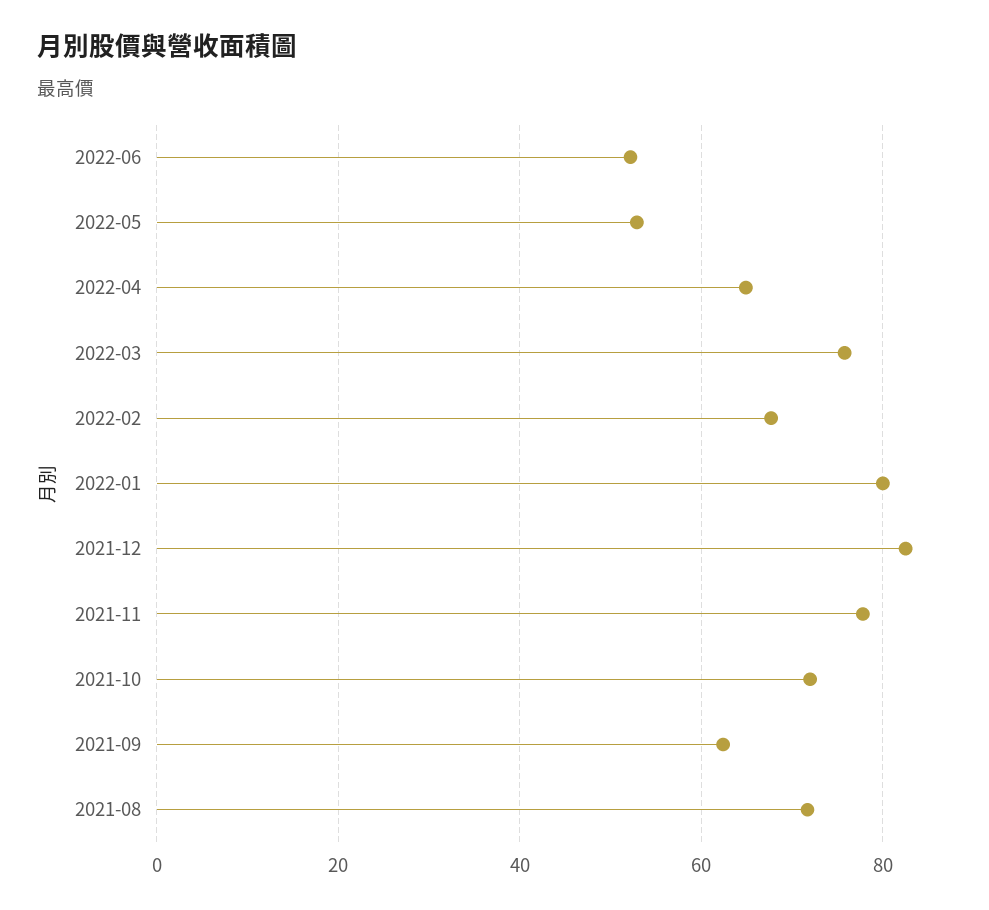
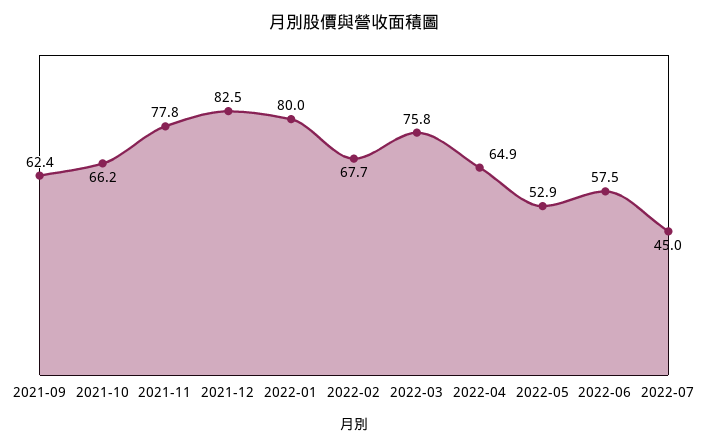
2022-06: 52 -> 57.5
2021-10: 72 -> 66.2
2021-08: 72 -> none
2022-07: none -> 45

